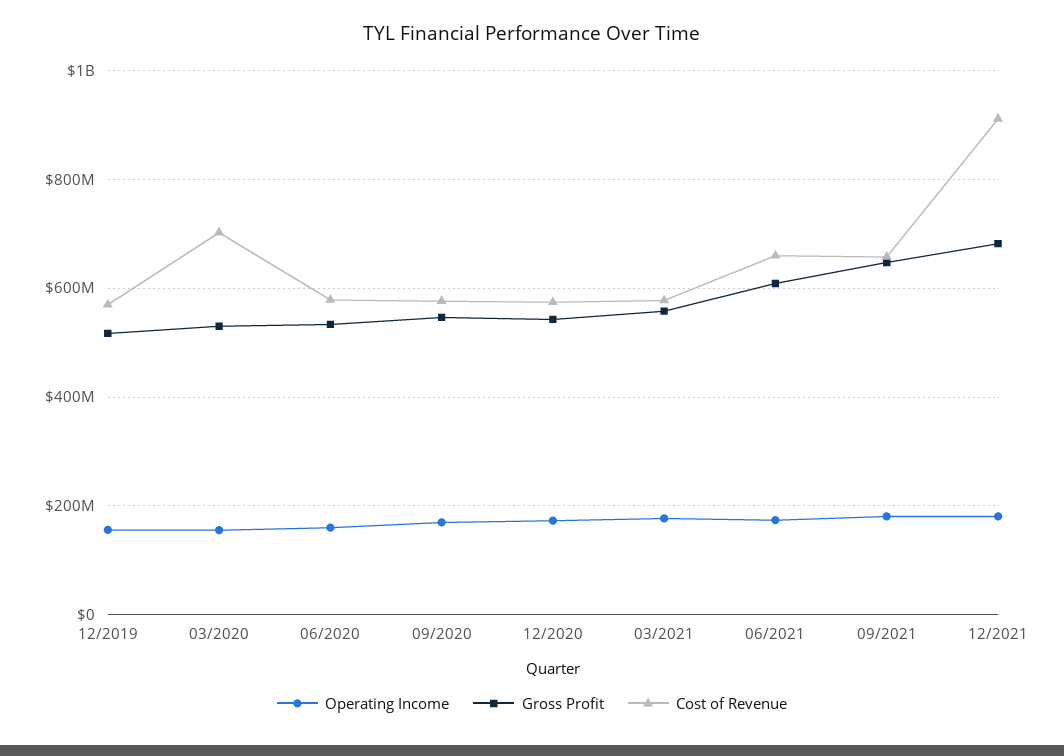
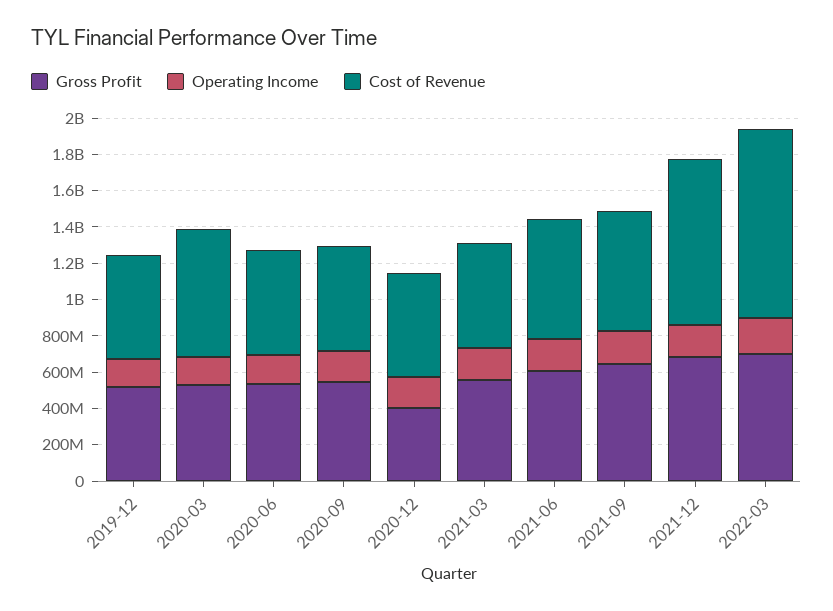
Gross Profit, 12/2020: 540000000 -> 400000000
Gross Profit, 2022-03: none -> 700000000
Operating Income, 2022-03: none -> 200000000
Cost of Revenue, 2022-03: none -> 1050000000

